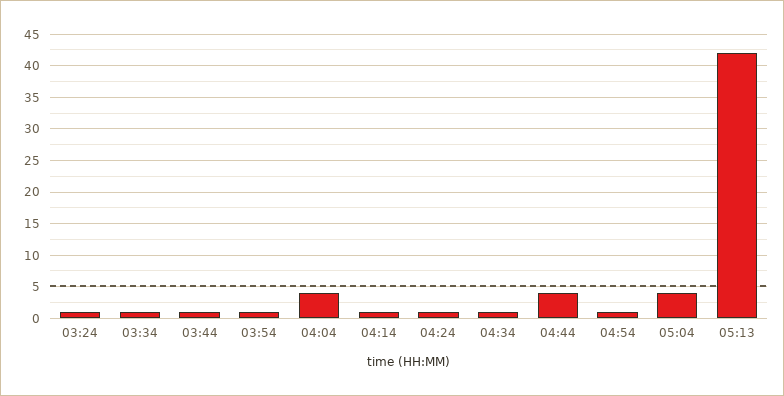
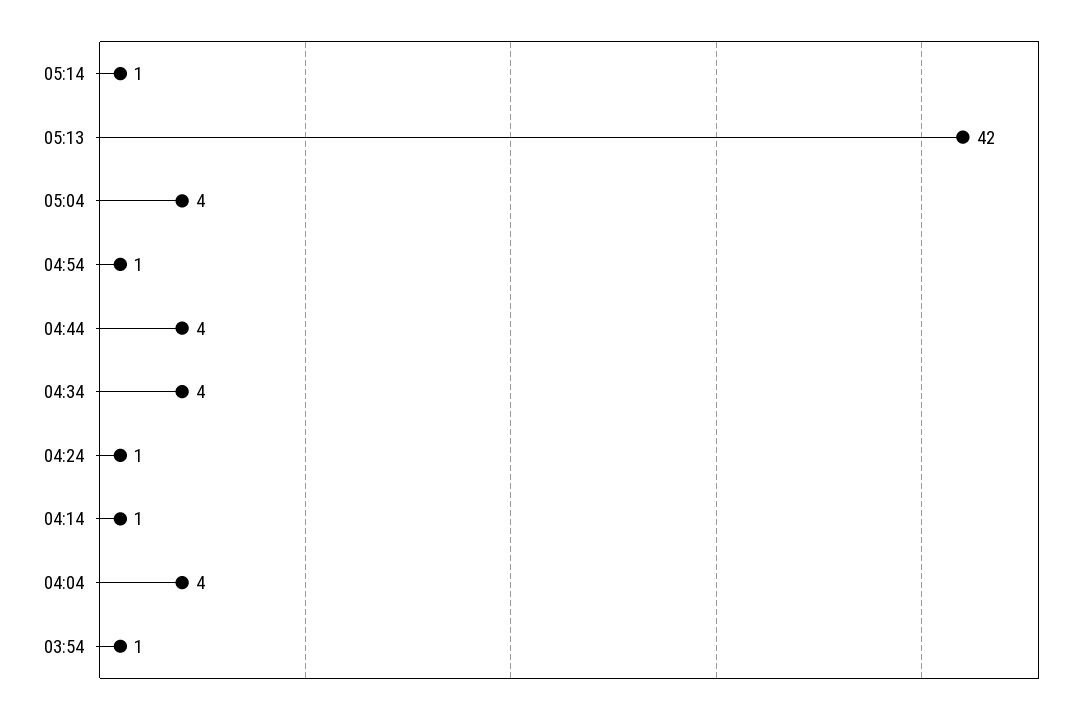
03:24: 1 -> none
03:34: 1 -> none
03:44: 1 -> none
04:34: 1 -> 4
05:14: none -> 1

